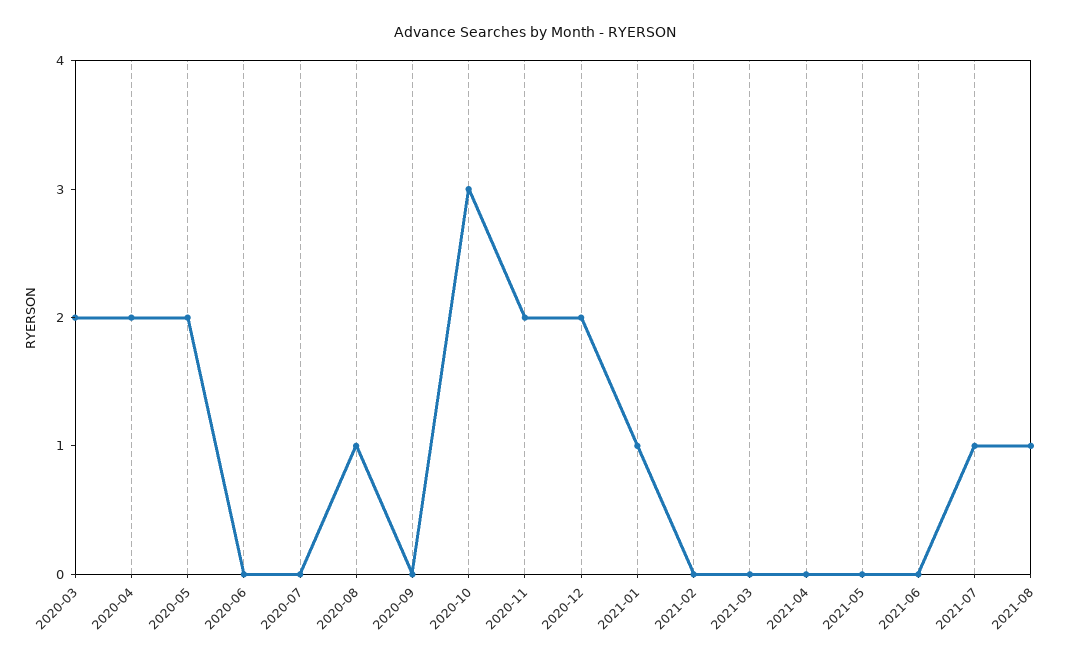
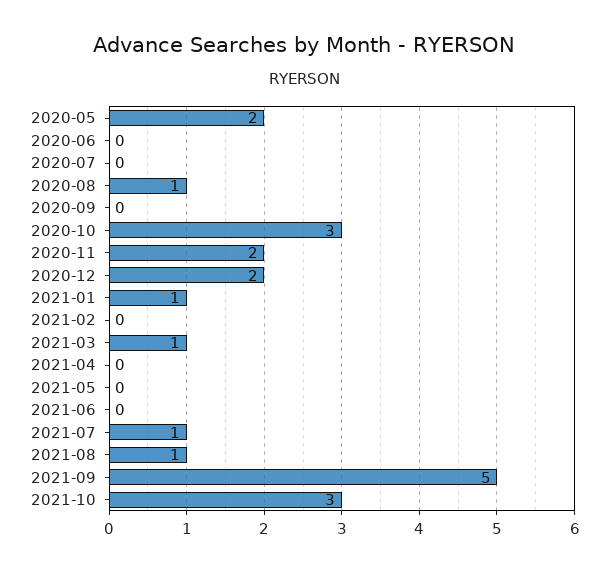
2020-03: 2 -> none
2020-04: 2 -> none
2021-03: 0 -> 1
2021-09: none -> 5
2021-10: none -> 3

